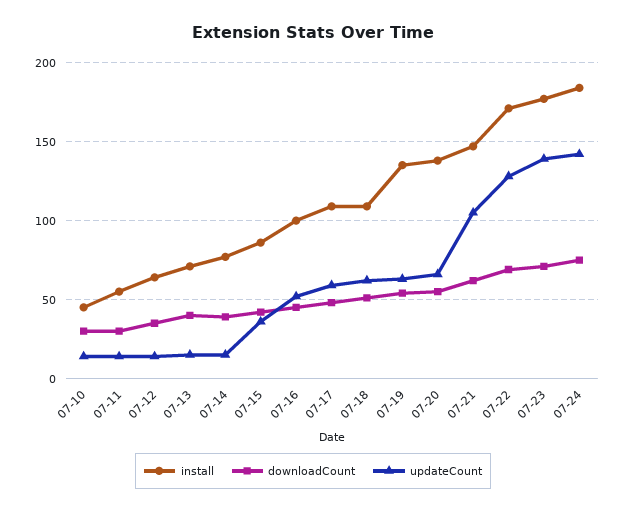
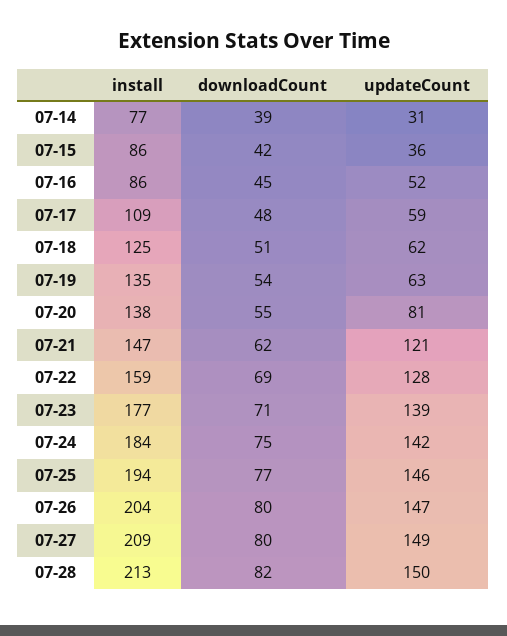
install, 07-10: 45 -> none
downloadCount, 07-10: 30 -> none
updateCount, 07-10: 15 -> none
install, 07-11: 55 -> none
downloadCount, 07-11: 30 -> none
updateCount, 07-11: 15 -> none
install, 07-12: 65 -> none
downloadCount, 07-12: 35 -> none
updateCount, 07-12: 15 -> none
install, 07-13: 70 -> none
downloadCount, 07-13: 40 -> none
updateCount, 07-13: 15 -> none
updateCount, 07-14: 15 -> 31
install, 07-16: 100 -> 86
install, 07-18: 110 -> 125
updateCount, 07-20: 65 -> 81
updateCount, 07-21: 105 -> 121
install, 07-22: 170 -> 159
install, 07-25: none -> 194
downloadCount, 07-25: none -> 77
updateCount, 07-25: none -> 146
install, 07-26: none -> 204
downloadCount, 07-26: none -> 80
updateCount, 07-26: none -> 147
install, 07-27: none -> 209
downloadCount, 07-27: none -> 80
updateCount, 07-27: none -> 149
install, 07-28: none -> 213
downloadCount, 07-28: none -> 82
updateCount, 07-28: none -> 150

